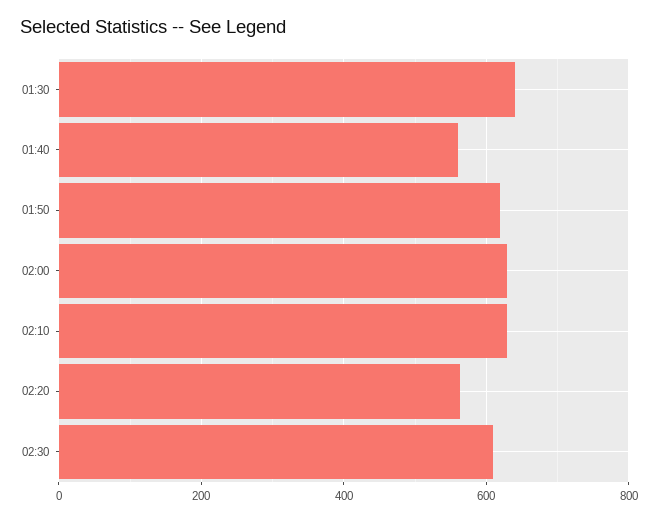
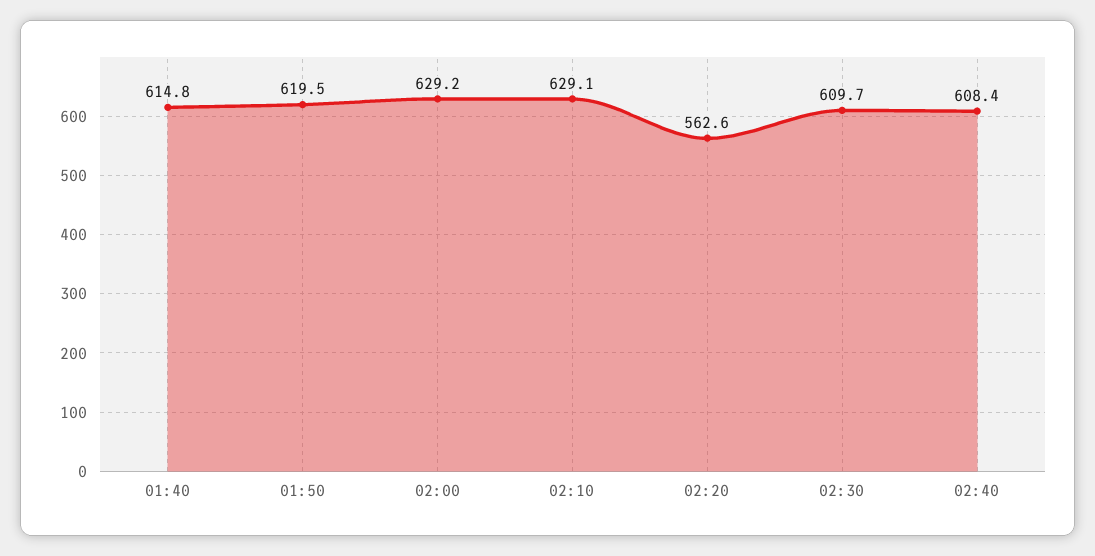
01:30: 640 -> none
01:40: 560 -> 614.8
02:40: none -> 608.4

